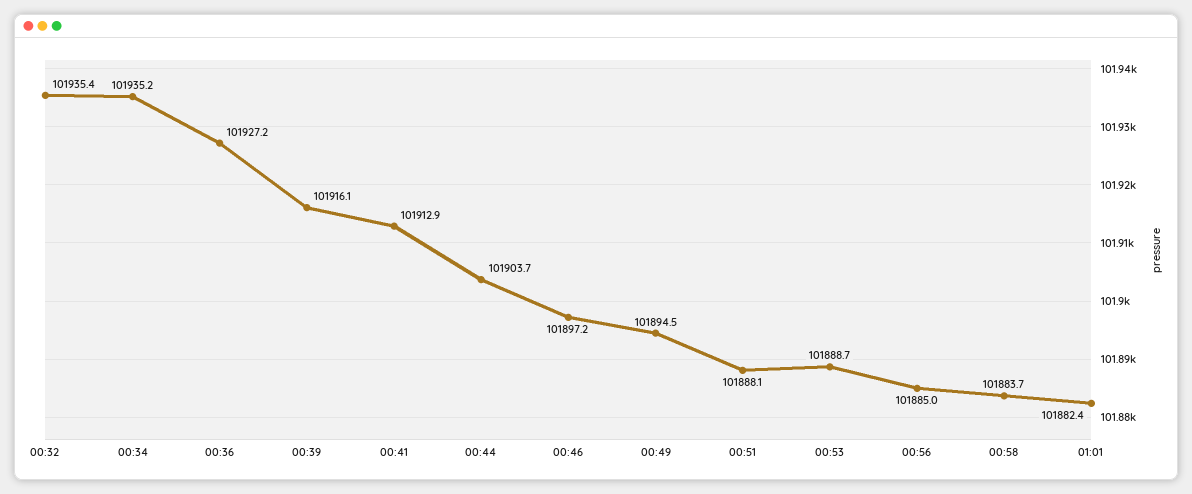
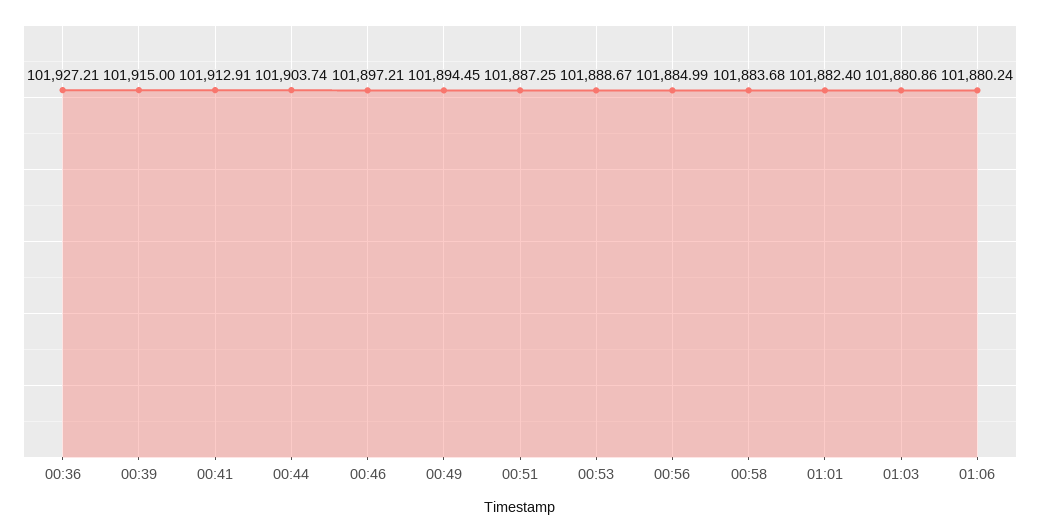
00:32: 101935.4 -> none
00:34: 101935.2 -> none
00:39: 101916.1 -> 101915
00:51: 101888.1 -> 101887.25
01:03: none -> 101880.86
01:06: none -> 101880.24

